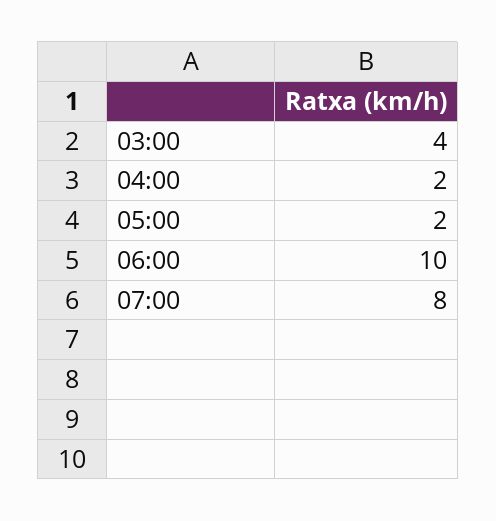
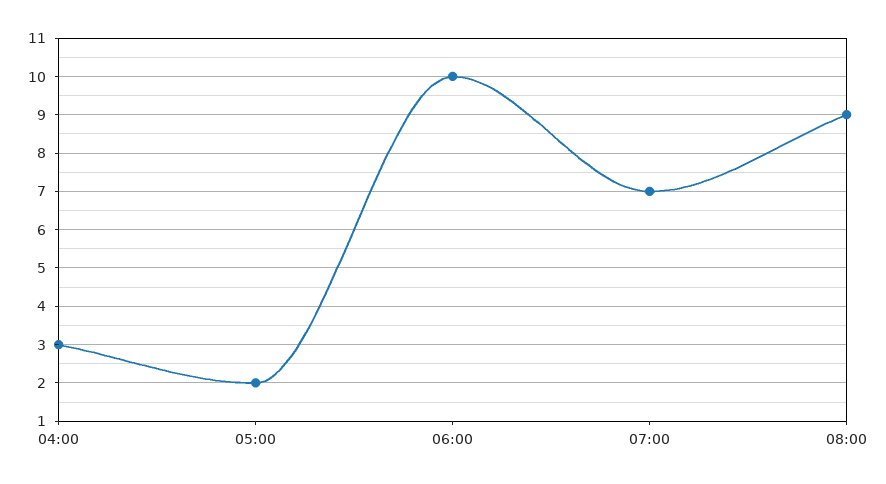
03:00: 4 -> none
04:00: 2 -> 3
07:00: 8 -> 7
08:00: none -> 9

